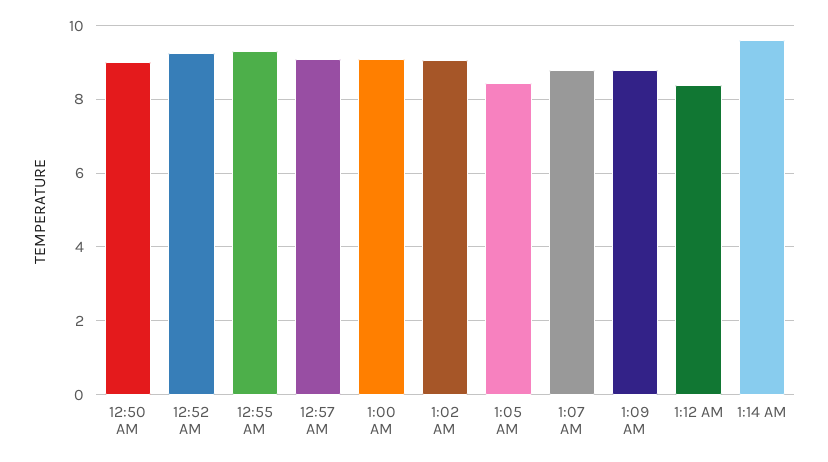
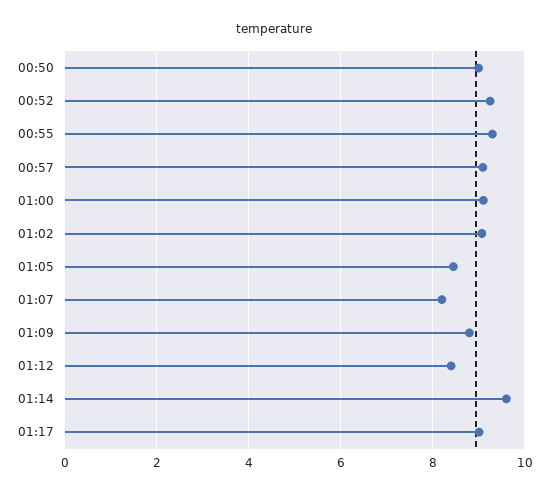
1:07 AM: 8.8 -> 8.2
01:17: none -> 9

